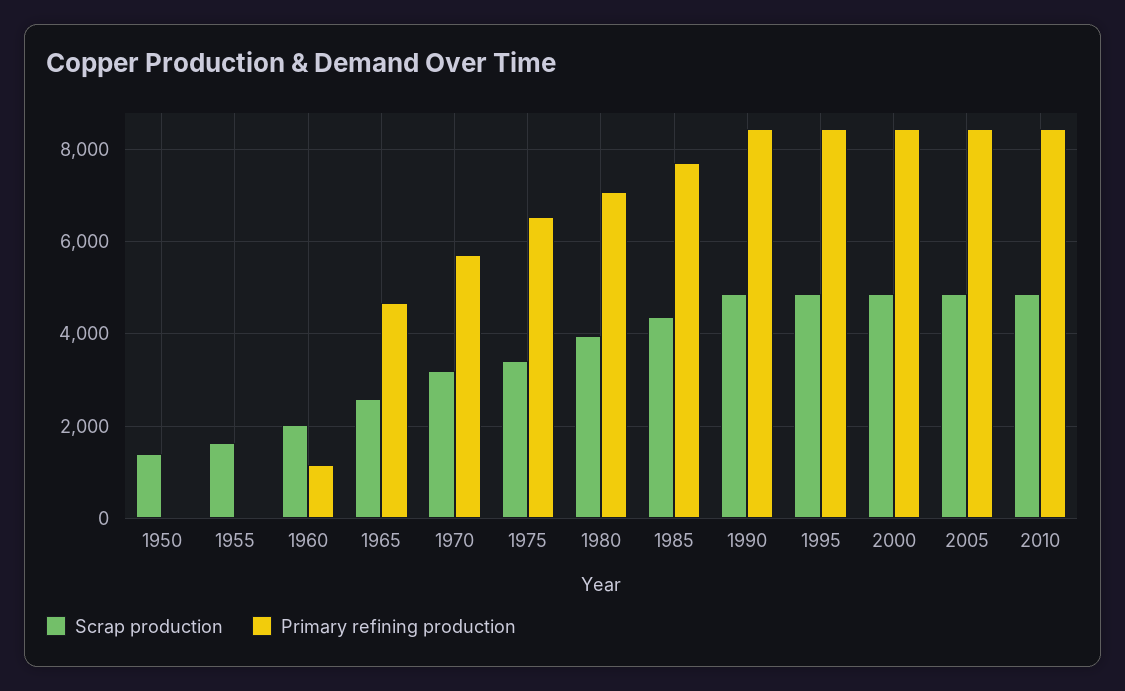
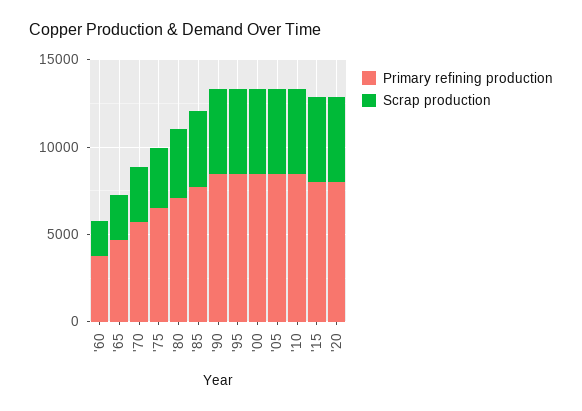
Scrap production, 1950: 1400 -> none
Primary refining production, 1950: 0 -> none
Scrap production, 1955: 1600 -> none
Primary refining production, 1955: 0 -> none
Primary refining production, 1960: 1200 -> 4000
Primary refining production, '15: none -> 8000
Scrap production, '15: none -> 5000
Primary refining production, '20: none -> 8000
Scrap production, '20: none -> 5000

